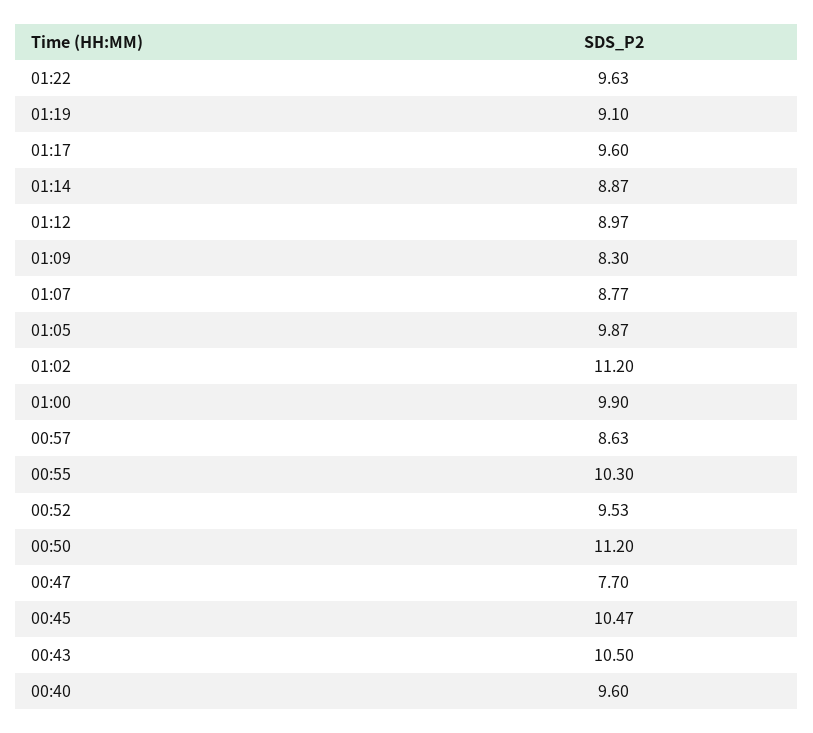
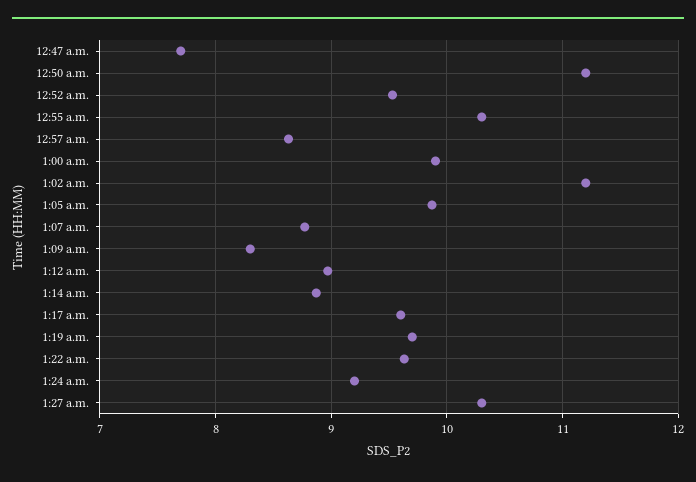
01:19: 9.1 -> 9.7
00:45: 10.47 -> none
00:43: 10.5 -> none
00:40: 9.6 -> none
1:24 a.m.: none -> 9.2
1:27 a.m.: none -> 10.3

